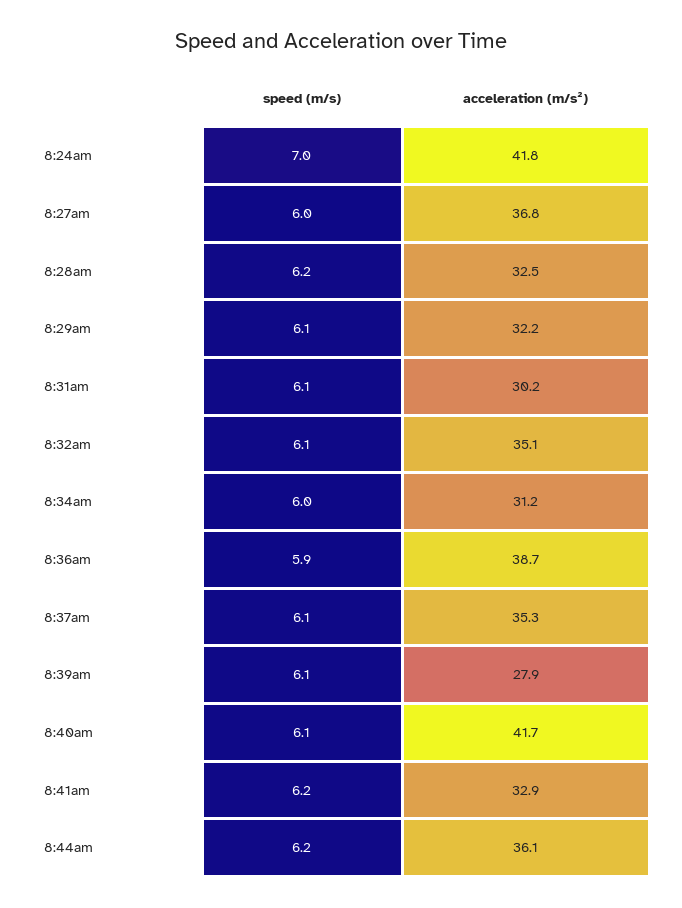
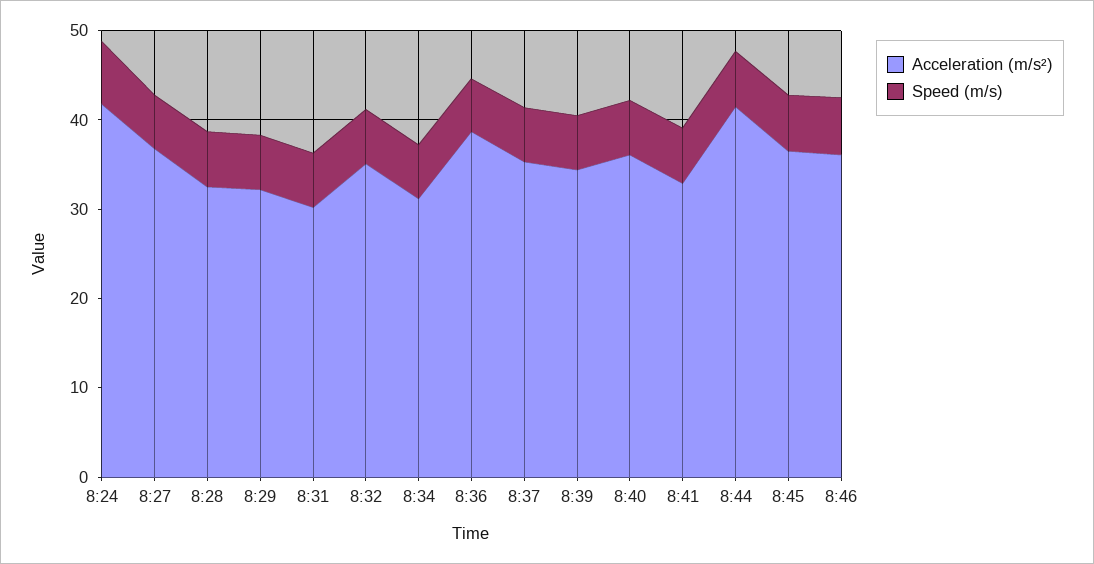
acceleration (m/s²), 8:39am: 27.9 -> 34
acceleration (m/s²), 8:40am: 41.7 -> 36
acceleration (m/s²), 8:44am: 36.1 -> 42
acceleration (m/s²), 8:45: none -> 36
speed (m/s), 8:45: none -> 6
acceleration (m/s²), 8:46: none -> 36
speed (m/s), 8:46: none -> 6

